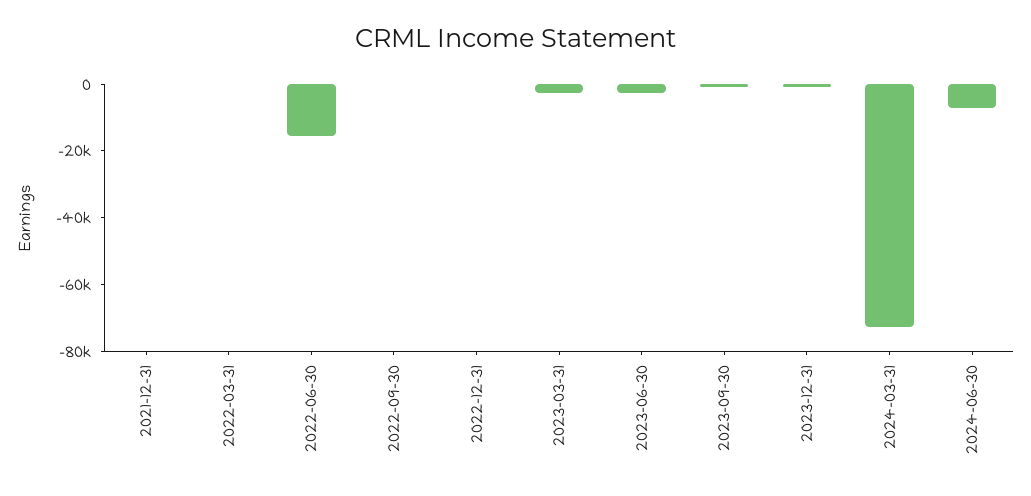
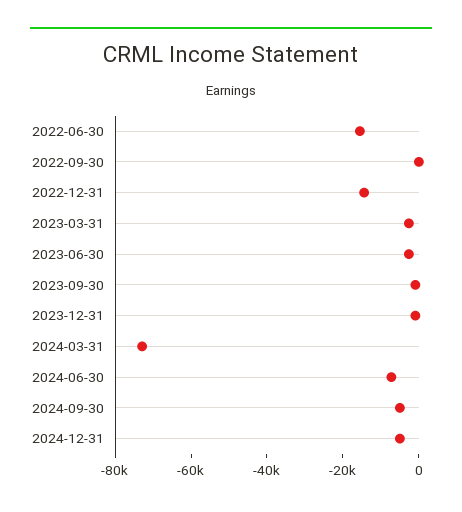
2021-12-31: 0 -> none
2022-03-31: 0 -> none
2022-12-31: 0 -> -15000
2024-09-30: none -> -5000
2024-12-31: none -> -5000

